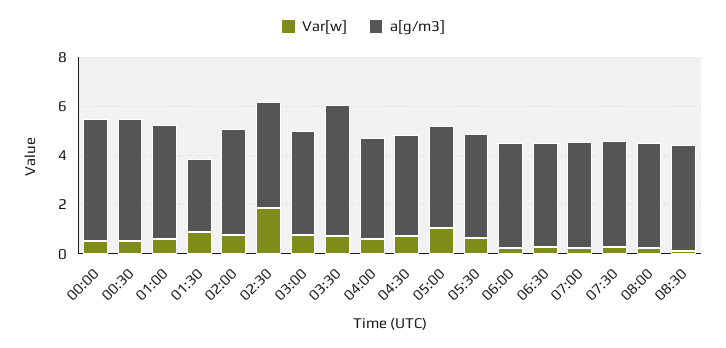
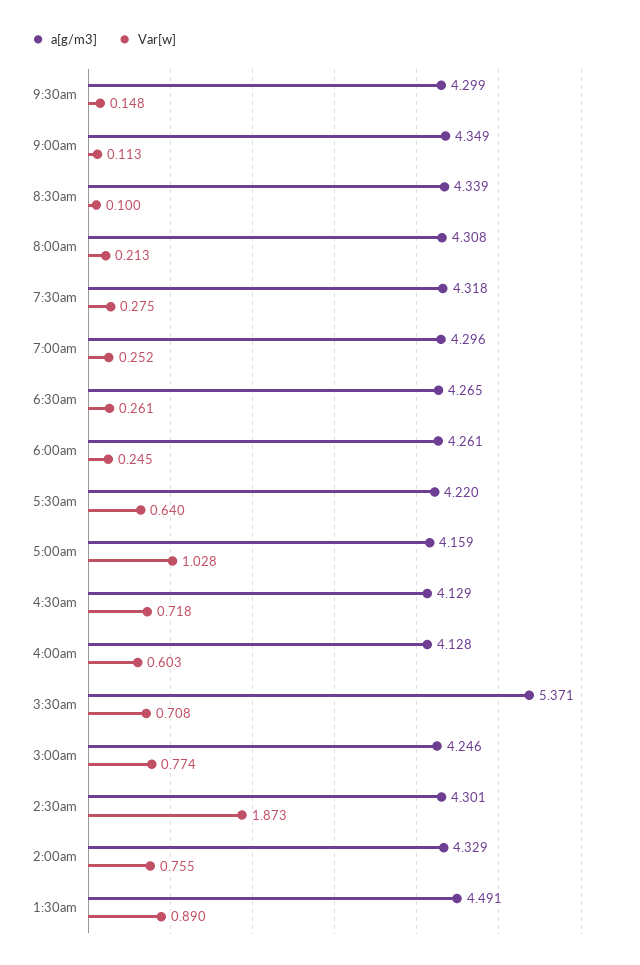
Var[w], 00:00: 0.5 -> none
a[g/m3], 00:00: 5 -> none
Var[w], 00:30: 0.5 -> none
a[g/m3], 00:30: 5 -> none
Var[w], 01:00: 0.5 -> none
a[g/m3], 01:00: 4.5 -> none
a[g/m3], 01:30: 3 -> 4.491
a[g/m3], 9:30am: none -> 4.299
Var[w], 9:30am: none -> 0.148
a[g/m3], 9:00am: none -> 4.349
Var[w], 9:00am: none -> 0.113

